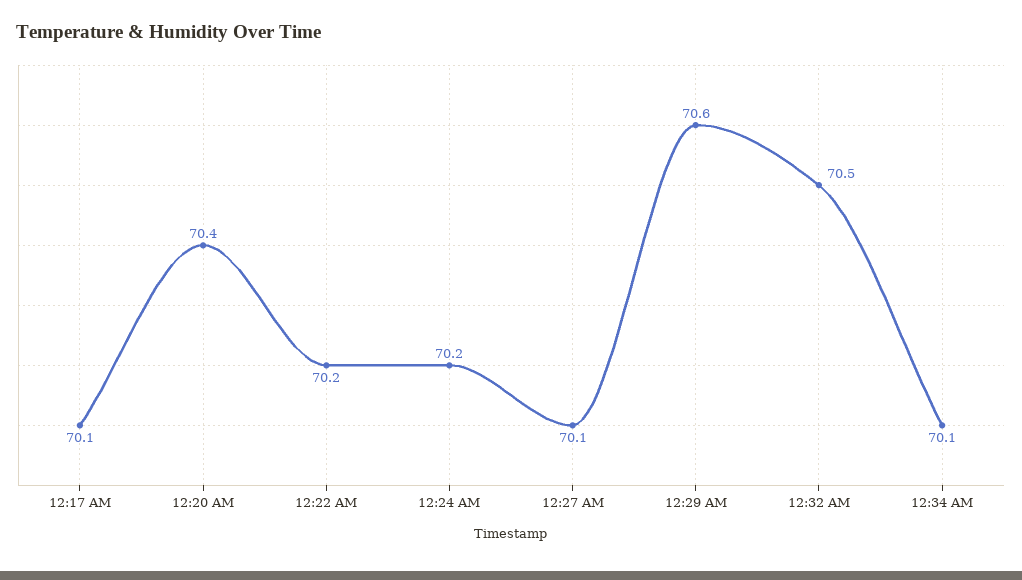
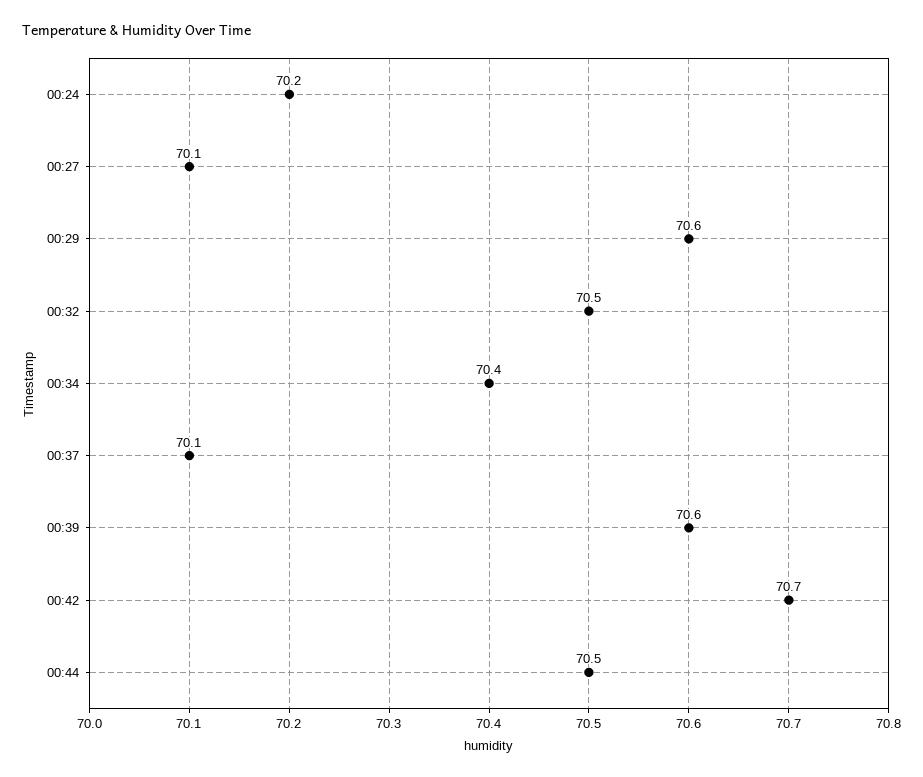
12:17 AM: 70.1 -> none
12:20 AM: 70.4 -> none
12:22 AM: 70.2 -> none
12:34 AM: 70.1 -> 70.4
00:37: none -> 70.1
00:39: none -> 70.6
00:42: none -> 70.7
00:44: none -> 70.5

